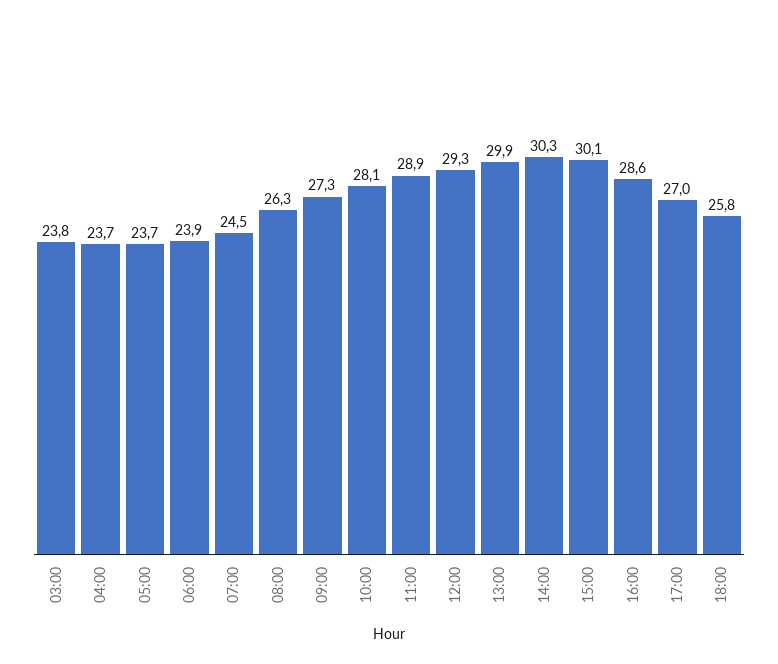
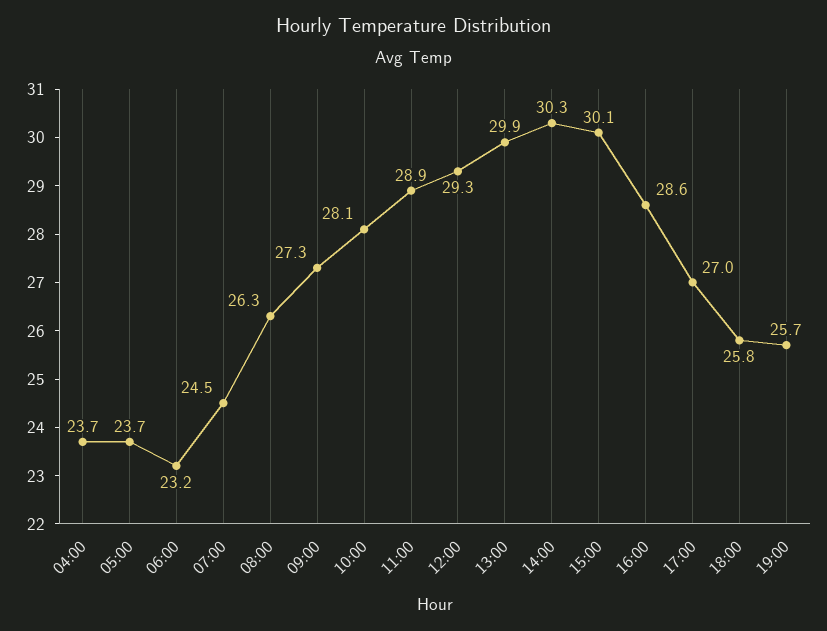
03:00: 23.8 -> none
06:00: 23.9 -> 23.2
19:00: none -> 25.7

